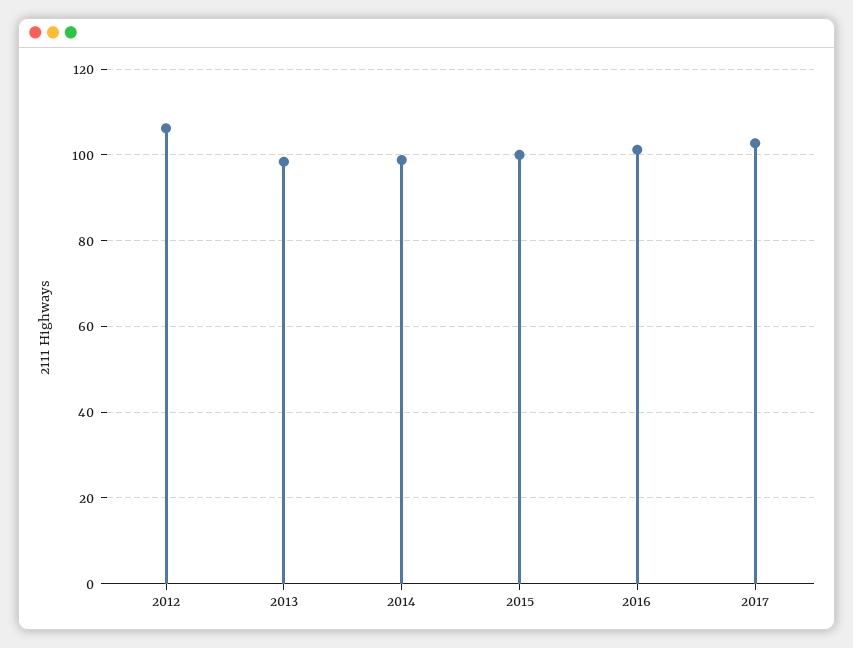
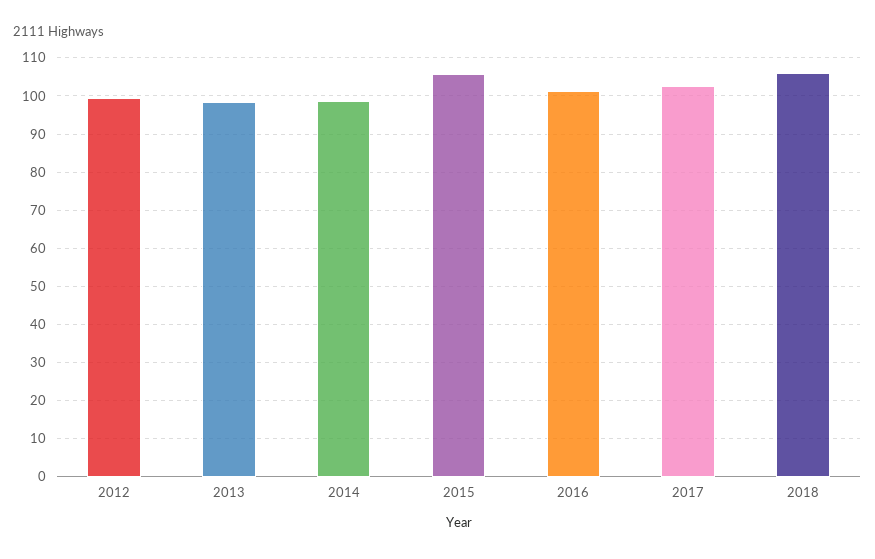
2012: 106 -> 100
2015: 100 -> 106
2018: none -> 106

